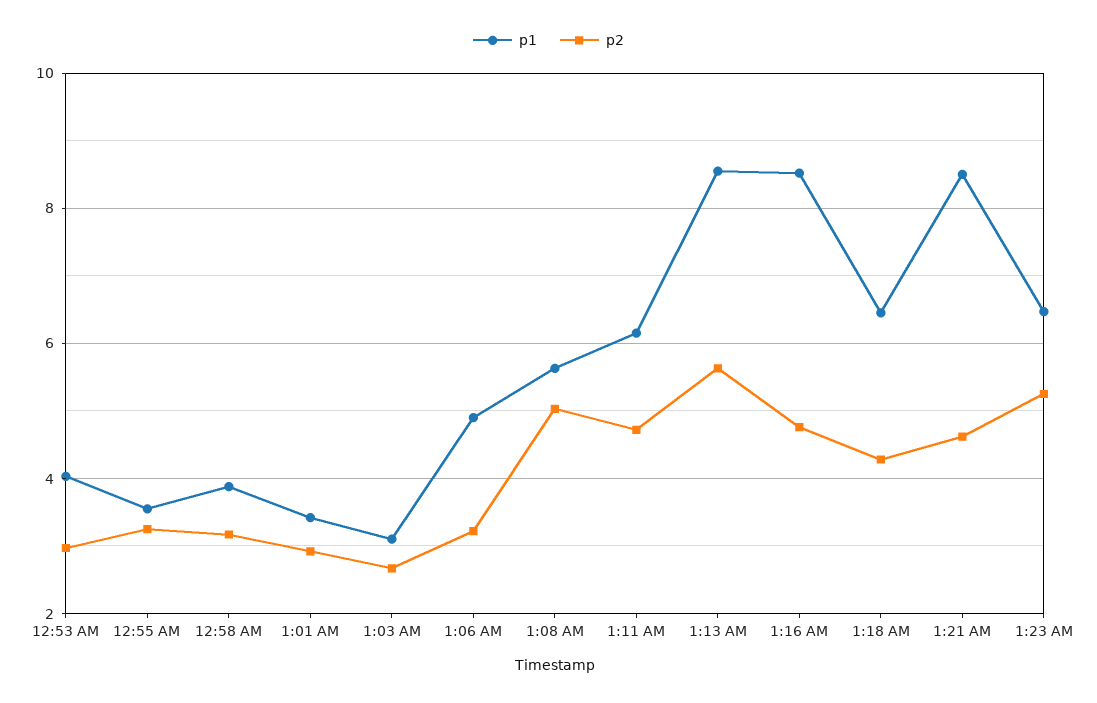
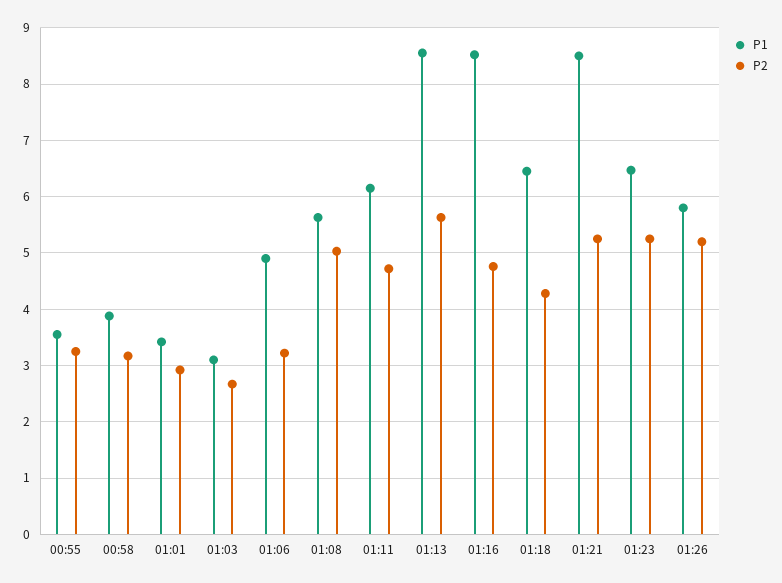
p1, 12:53 AM: 4 -> none
p2, 12:53 AM: 3 -> none
p2, 1:21 AM: 4.6 -> 5.2
p1, 01:26: none -> 5.8
p2, 01:26: none -> 5.2

